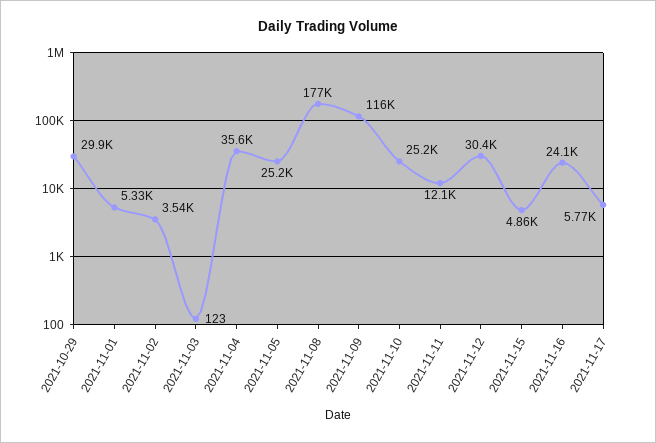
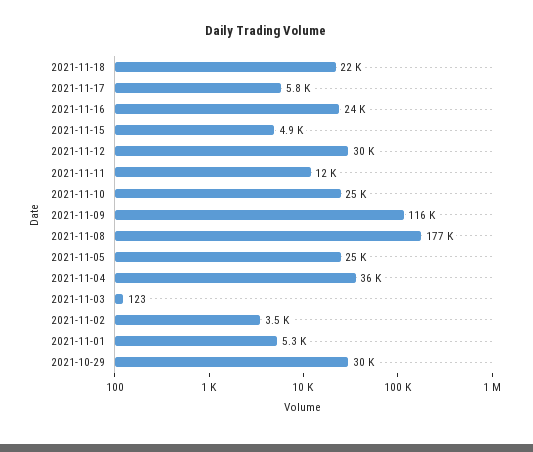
2021-11-18: none -> 22000

